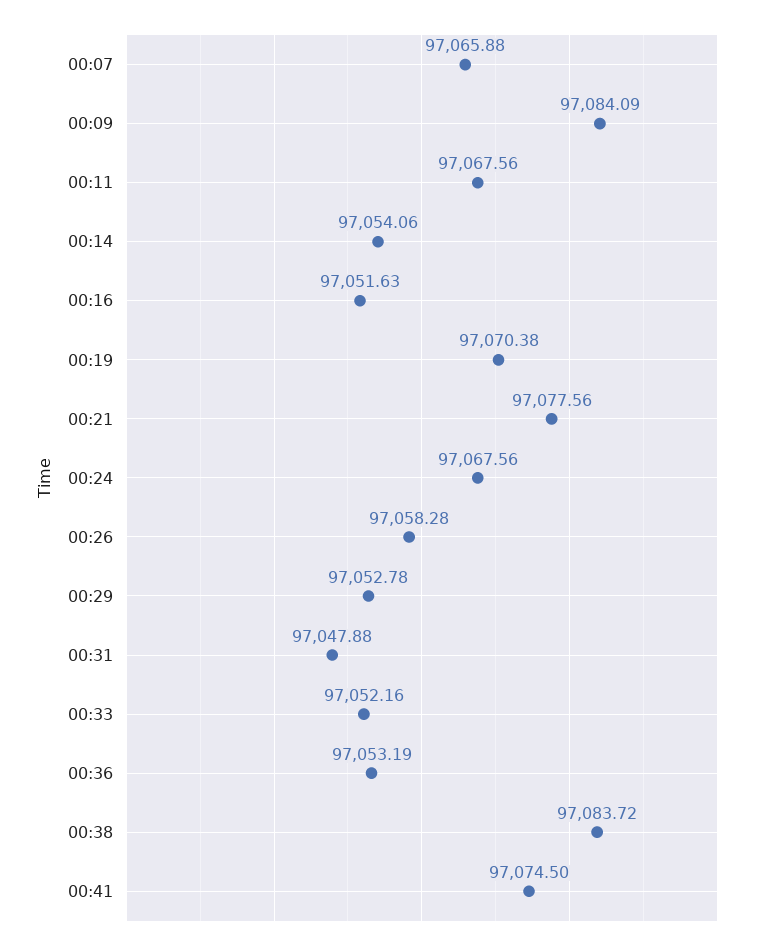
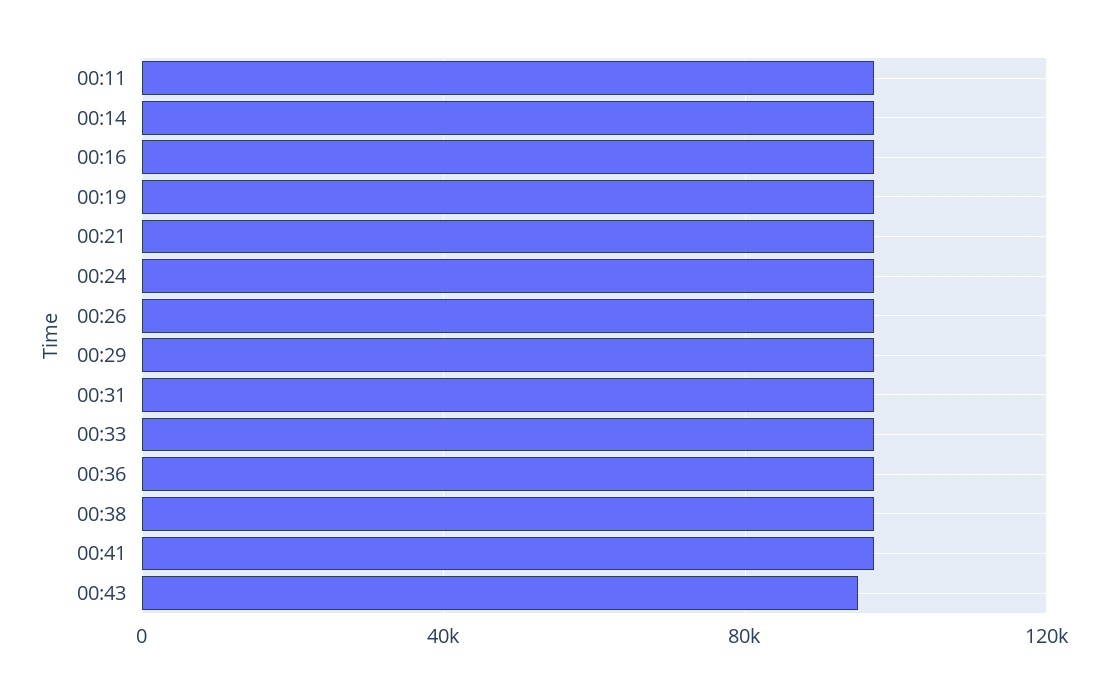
00:07: 97065.88 -> none
00:09: 97084.09 -> none
00:43: none -> 95000

